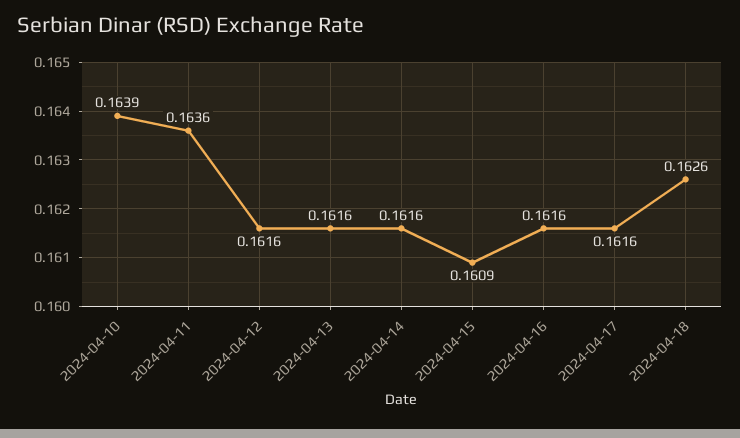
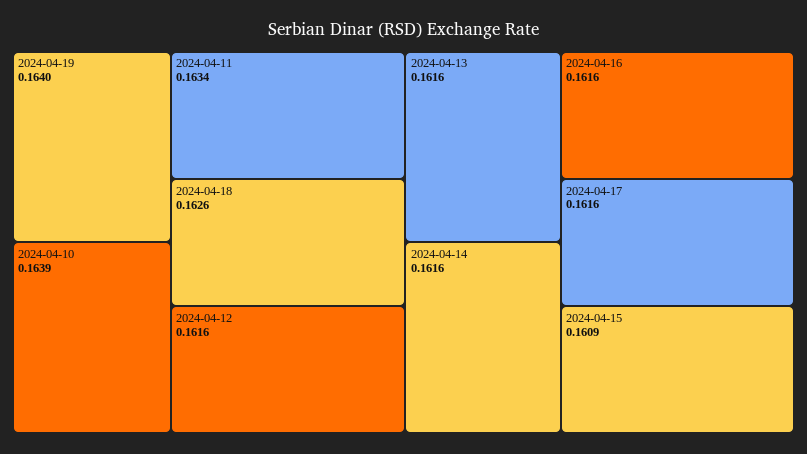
2024-04-11: 0.1636 -> 0.1634
2024-04-19: none -> 0.164

